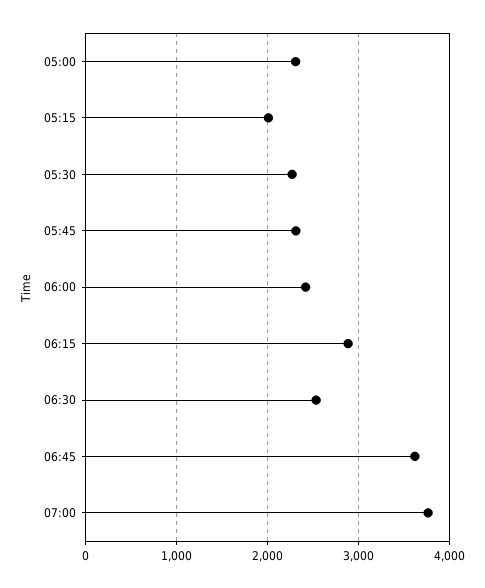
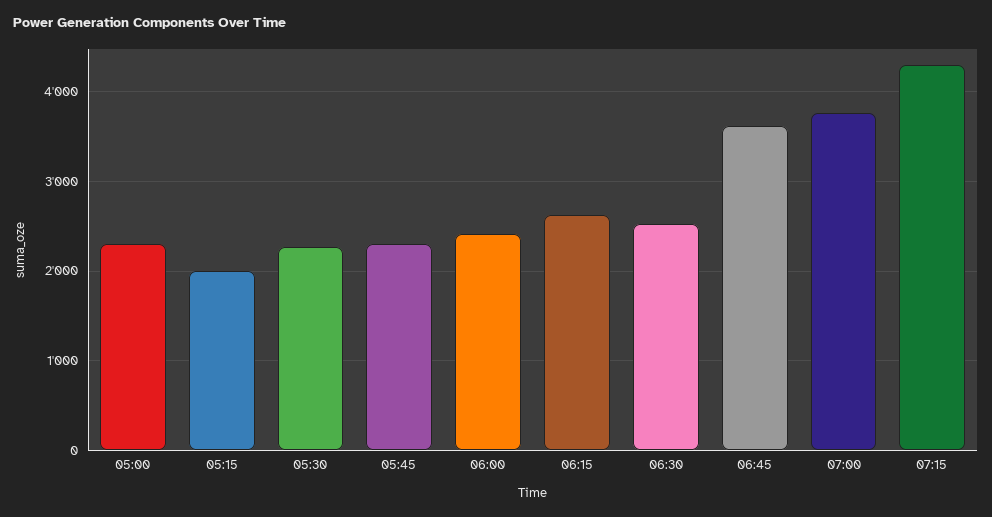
06:15: 2900 -> 2600
07:15: none -> 4300

